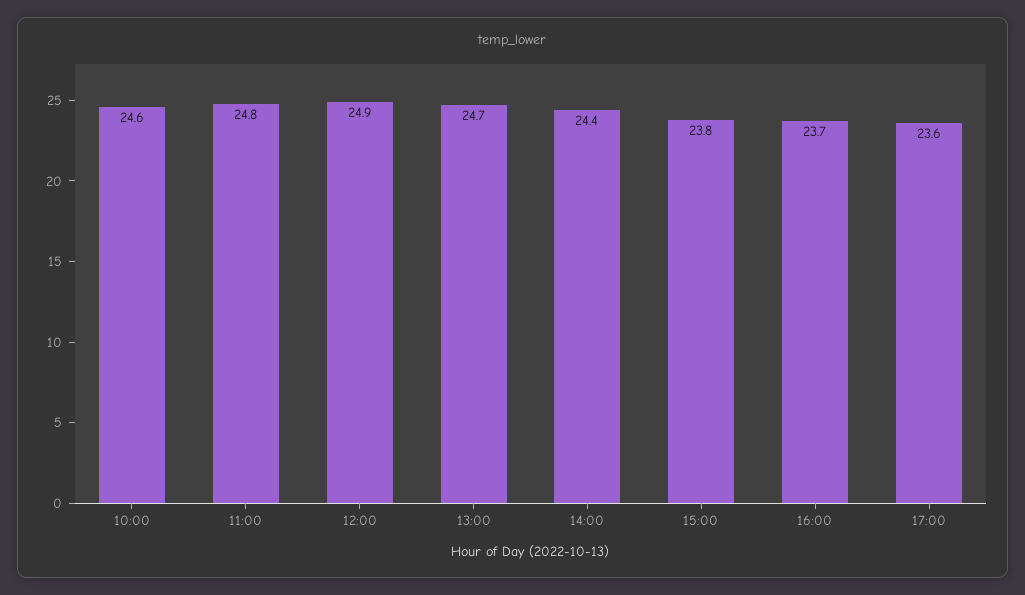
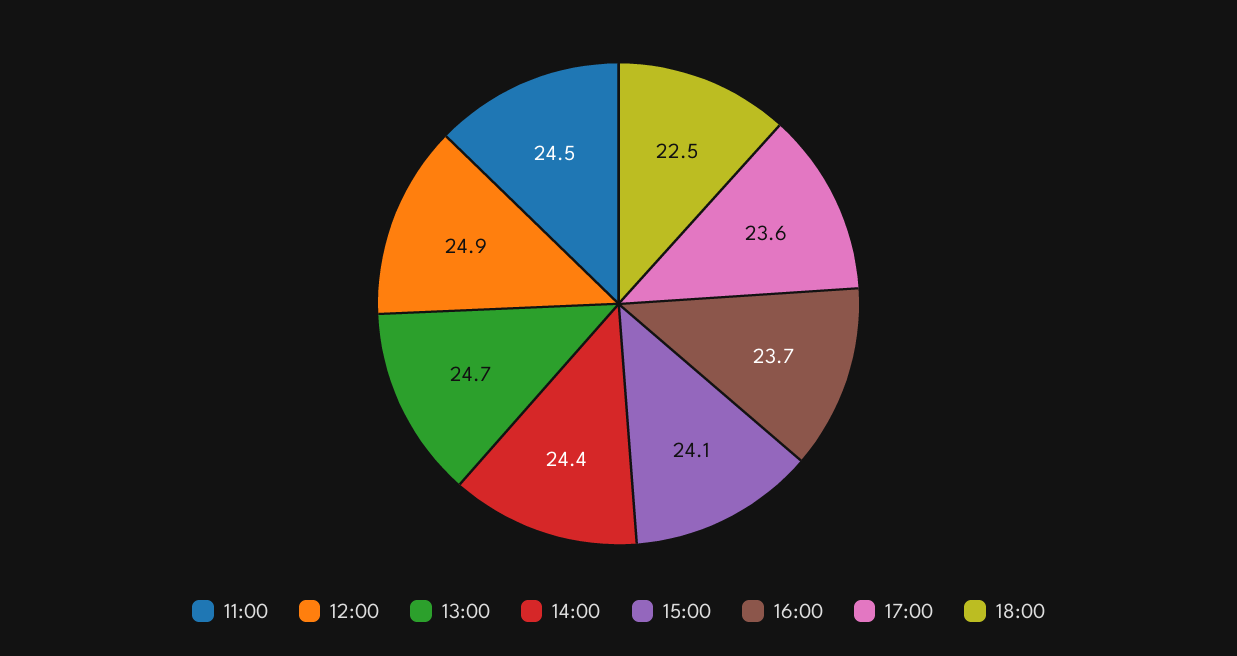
10:00: 24.6 -> none
11:00: 24.8 -> 24.5
15:00: 23.8 -> 24.1
18:00: none -> 22.5

